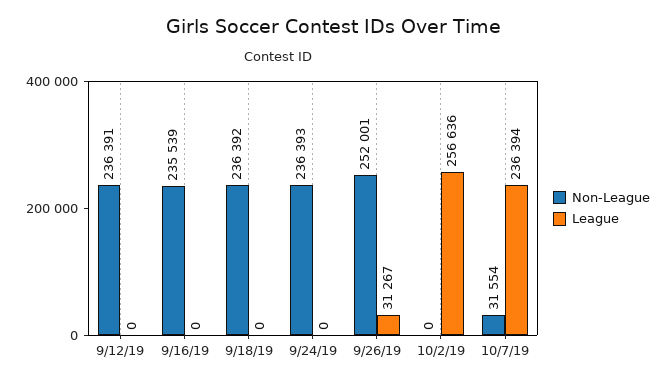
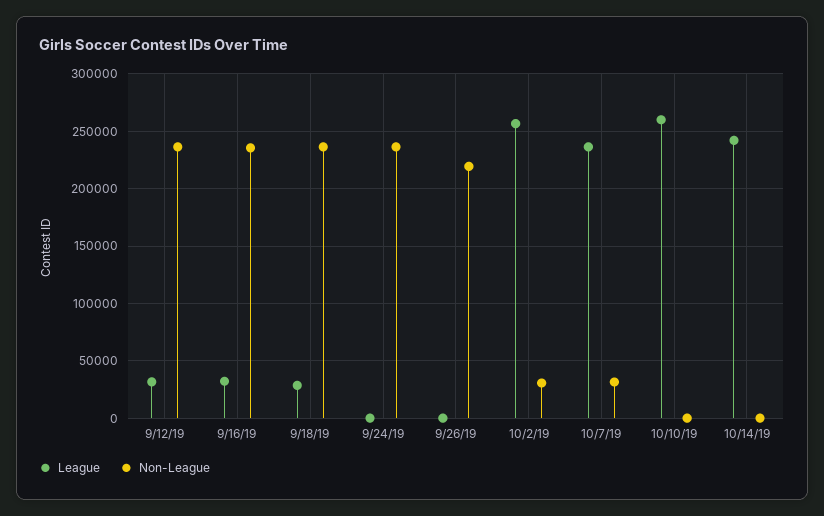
League, 9/12/19: 0 -> 30000
League, 9/16/19: 0 -> 30000
League, 9/18/19: 0 -> 30000
Non-League, 9/26/19: 252001 -> 220000
League, 9/26/19: 31267 -> 0
Non-League, 10/2/19: 0 -> 30000
League, 10/10/19: none -> 260000
Non-League, 10/10/19: none -> 0
League, 10/14/19: none -> 240000
Non-League, 10/14/19: none -> 0

